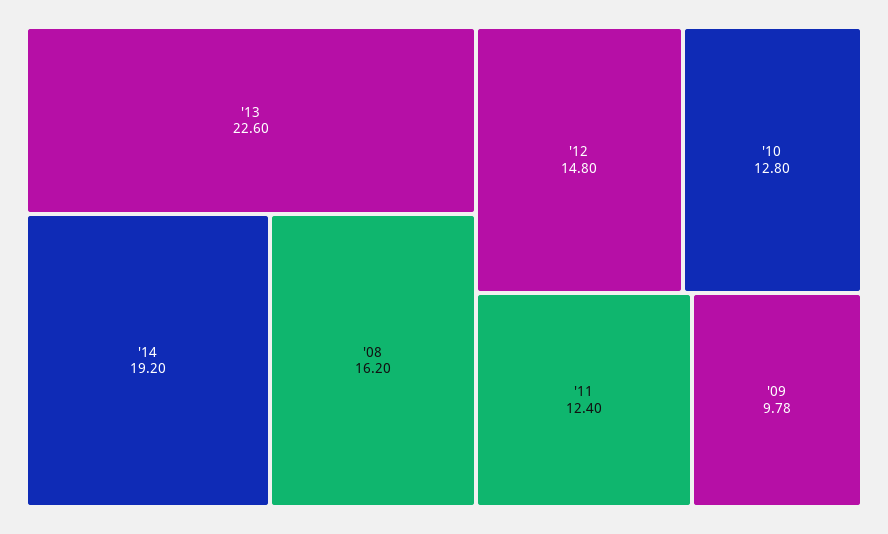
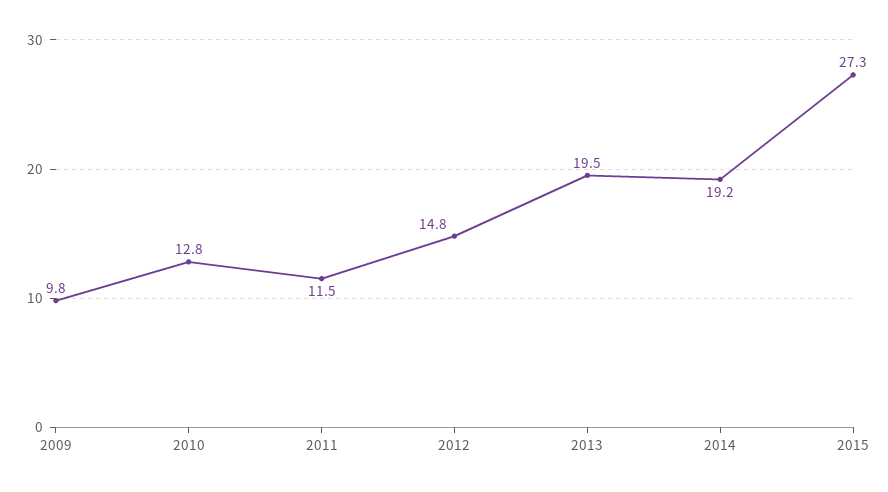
'13: 22.6 -> 19.5
'08: 16.2 -> none
'11: 12.4 -> 11.5
2015: none -> 27.3

